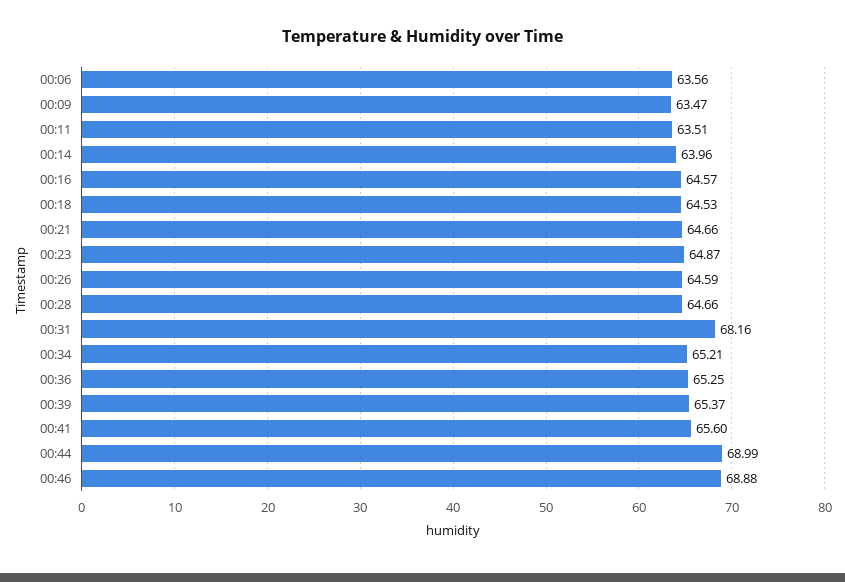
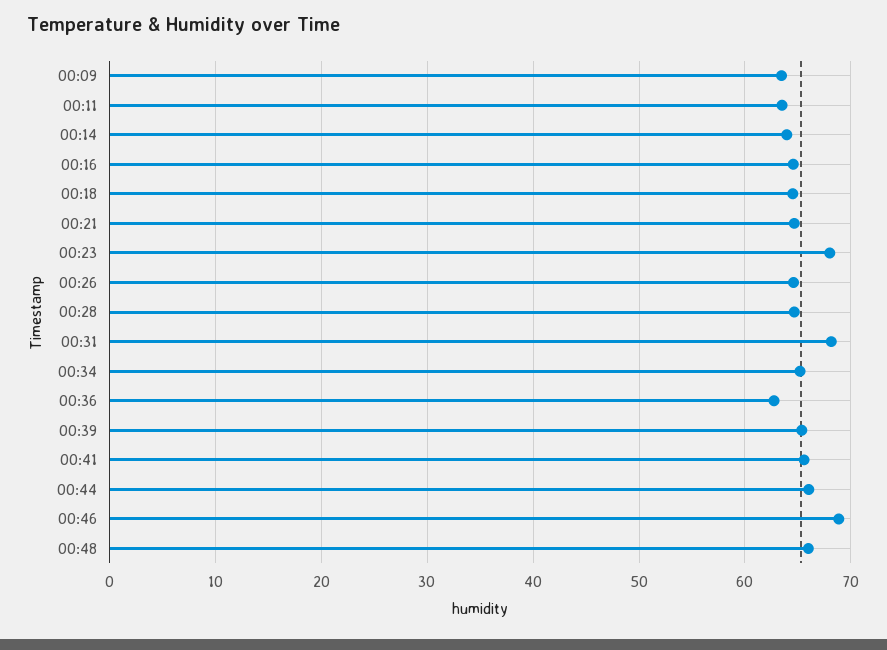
00:06: 63.56 -> none
00:23: 64.87 -> 68
00:36: 65.25 -> 63
00:44: 68.99 -> 66
00:48: none -> 66

